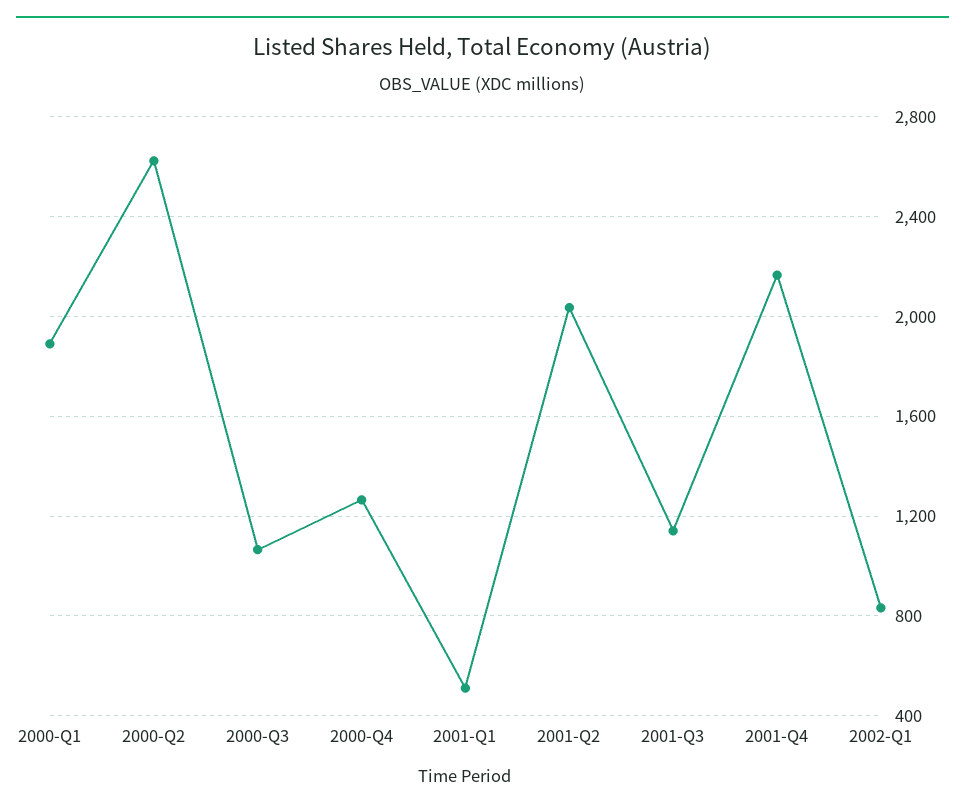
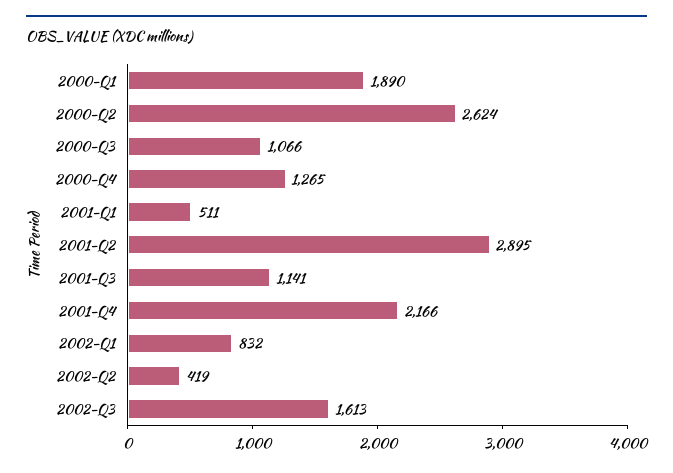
2001-Q2: 2050 -> 2895
2002-Q2: none -> 419
2002-Q3: none -> 1613

